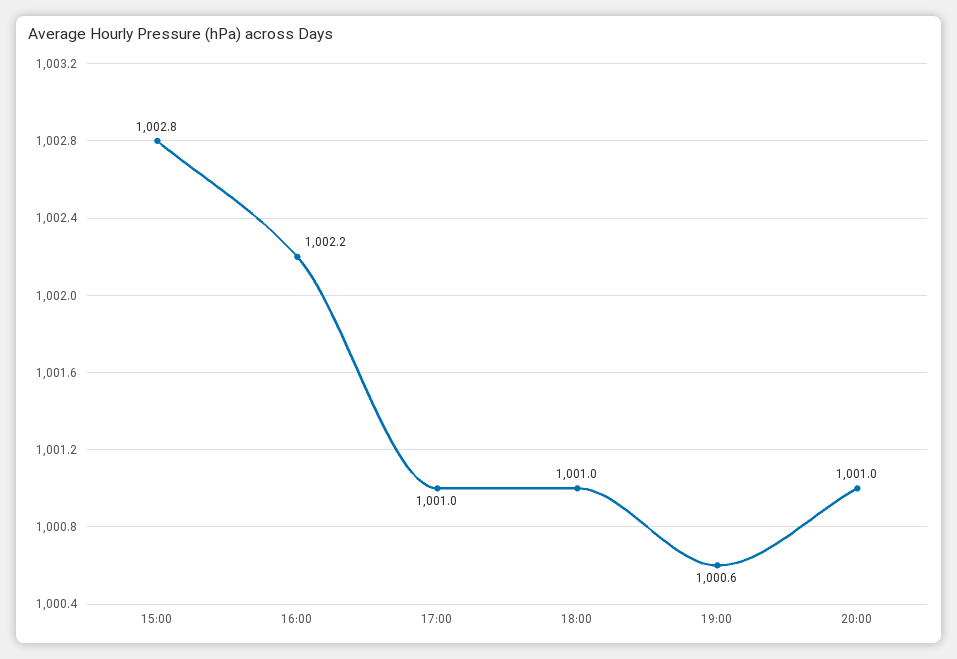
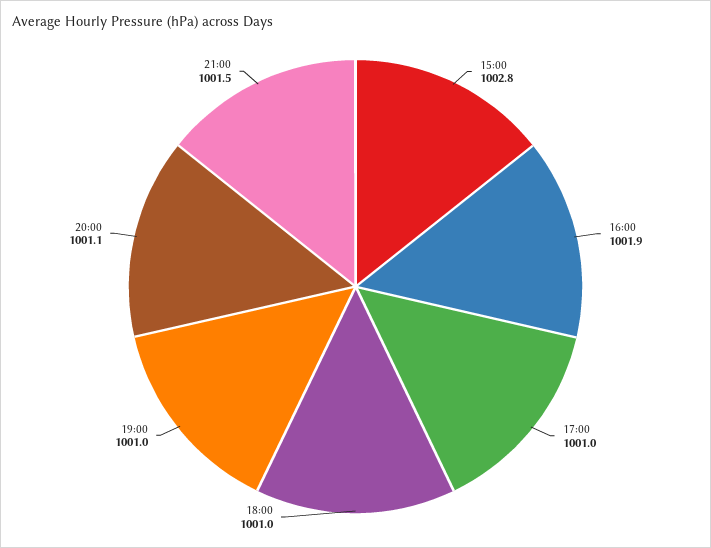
16:00: 1002.2 -> 1001.9
19:00: 1000.6 -> 1001
20:00: 1001 -> 1001.1
21:00: none -> 1001.5

